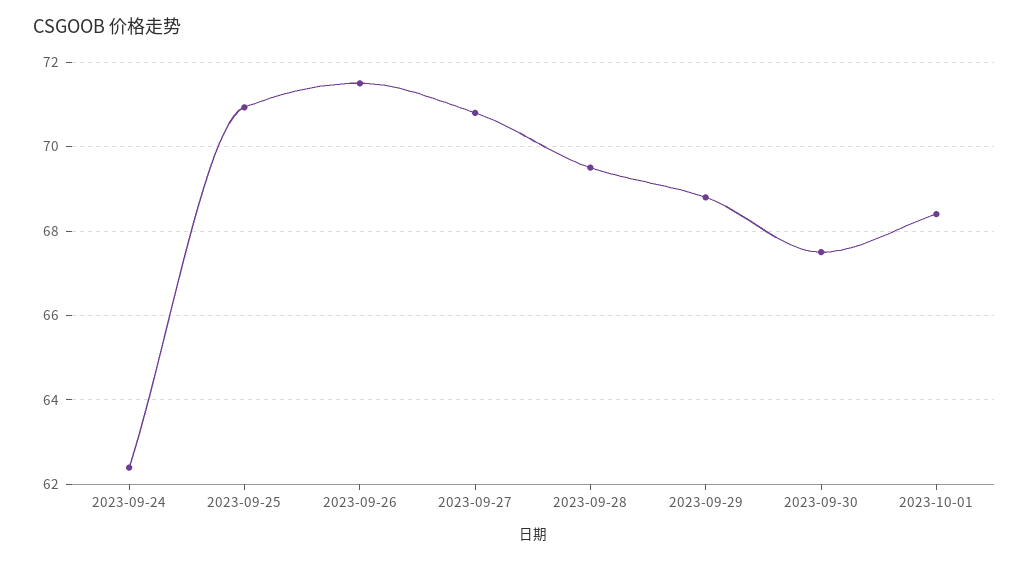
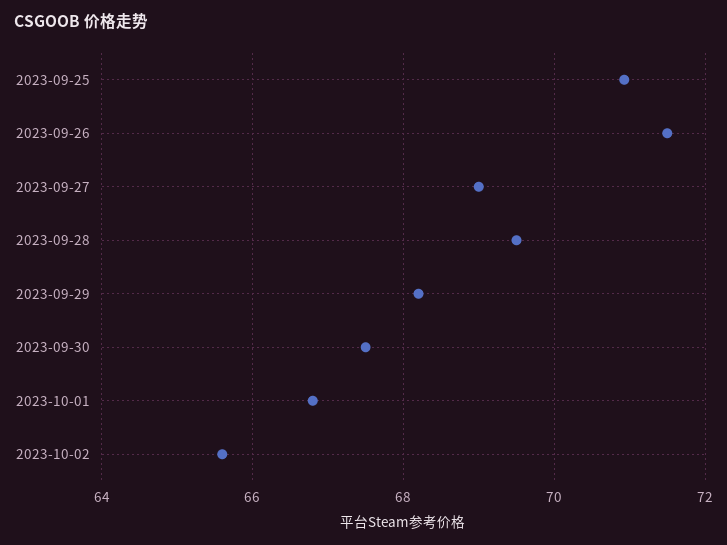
2023-09-24: 62.4 -> none
2023-09-27: 70.8 -> 69
2023-09-29: 68.8 -> 68.2
2023-10-01: 68.4 -> 66.8
2023-10-02: none -> 65.6

